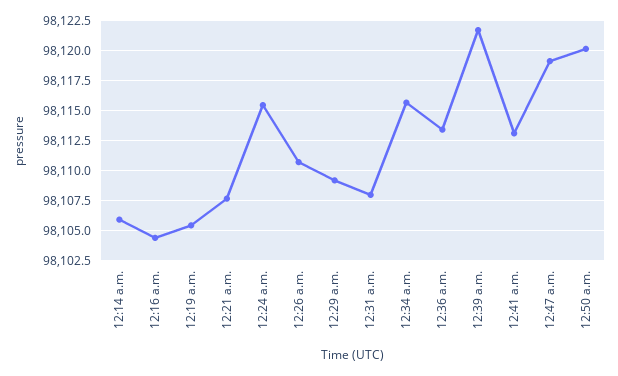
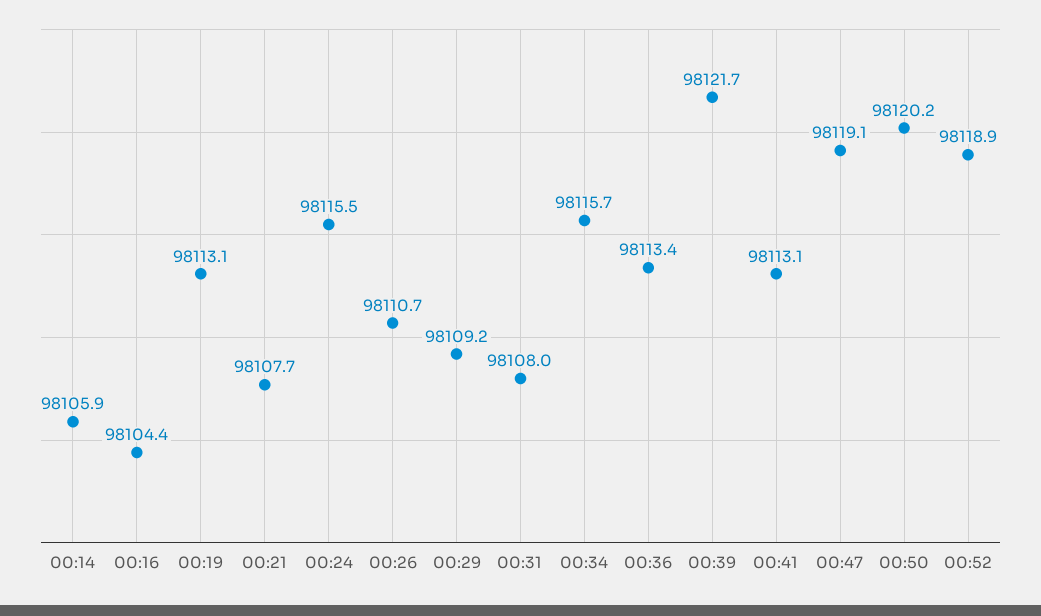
12:19 a.m.: 98105 -> 98113.1
00:52: none -> 98118.9

